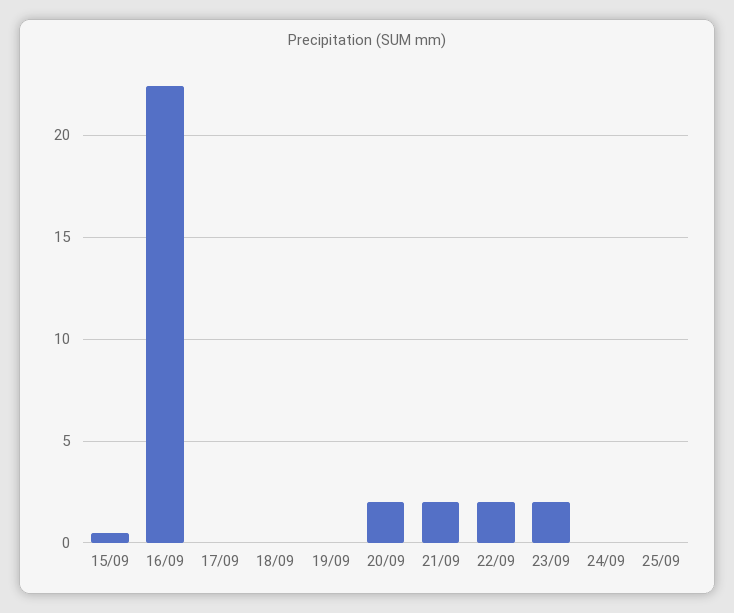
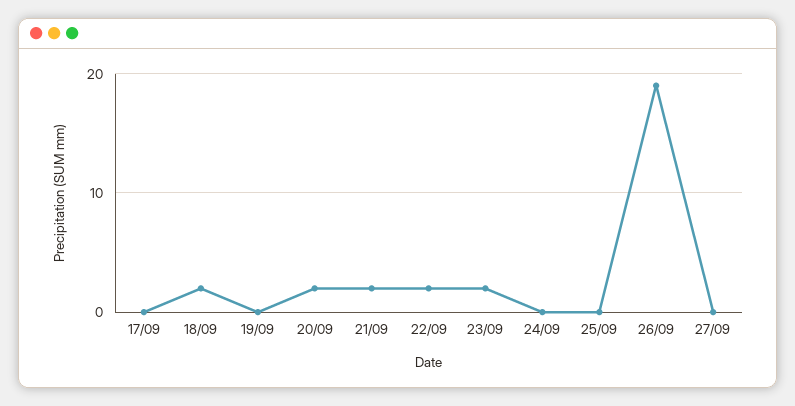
15/09: 0.5 -> none
16/09: 22.5 -> none
18/09: 0 -> 2
26/09: none -> 19
27/09: none -> 0

